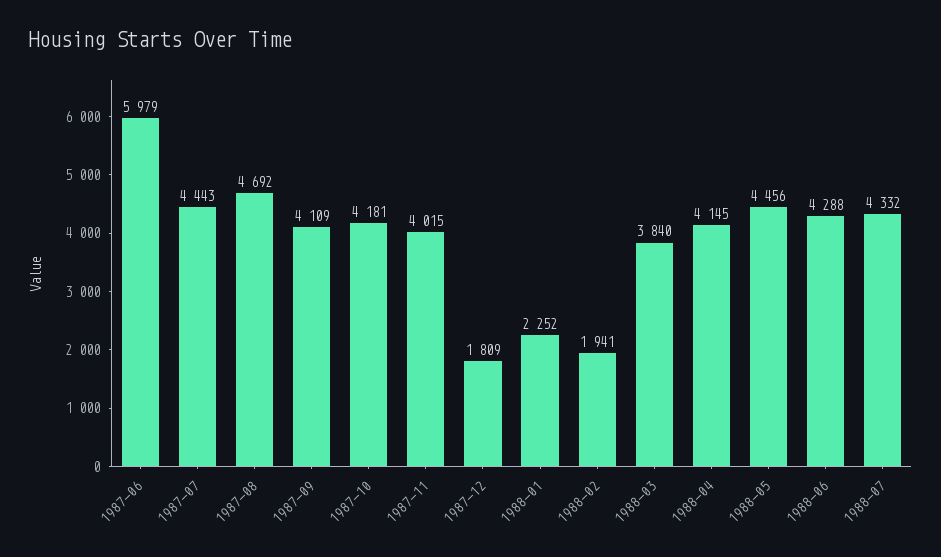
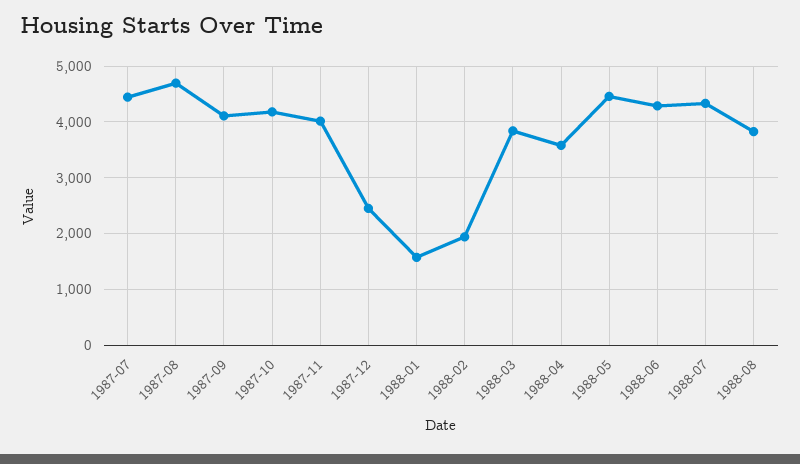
1987-06: 5979 -> none
1987-12: 1809 -> 2400
1988-01: 2252 -> 1600
1988-04: 4145 -> 3600
1988-08: none -> 3800

